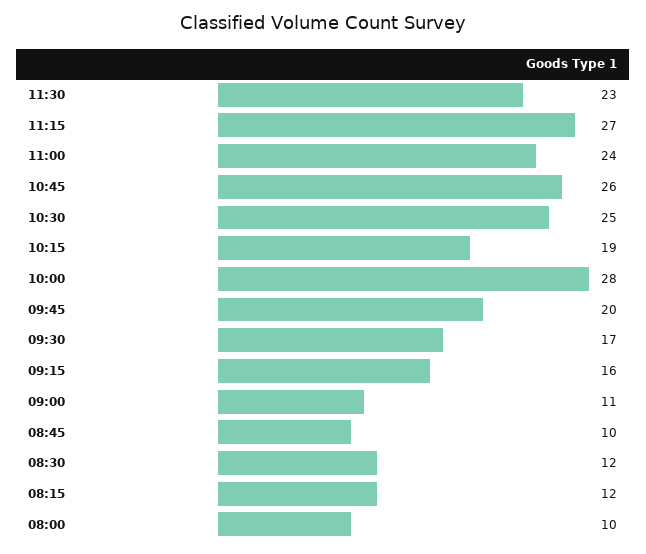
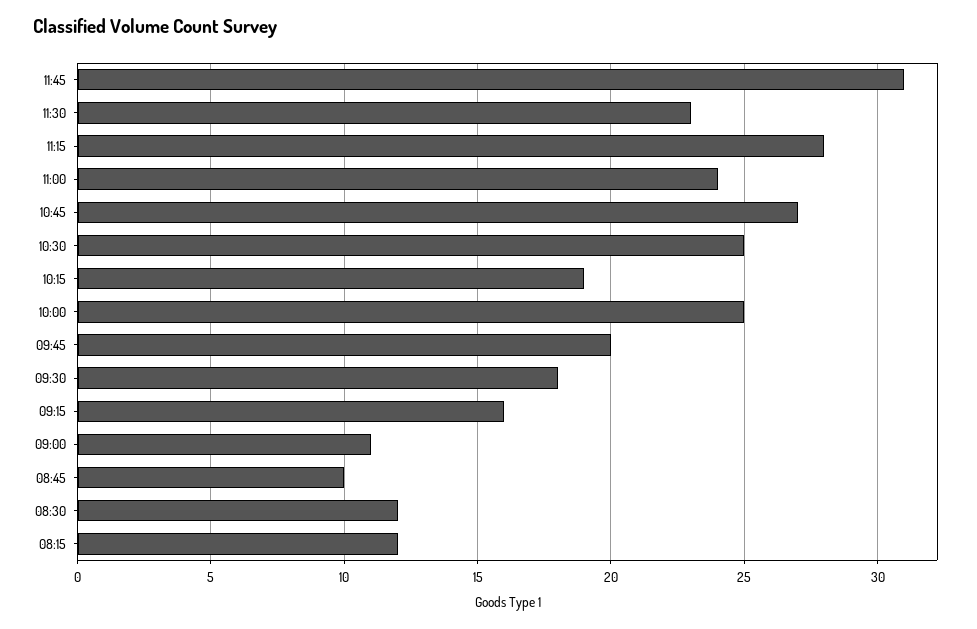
11:15: 27 -> 28
10:45: 26 -> 27
10:00: 28 -> 25
09:30: 17 -> 18
08:00: 10 -> none
11:45: none -> 31

